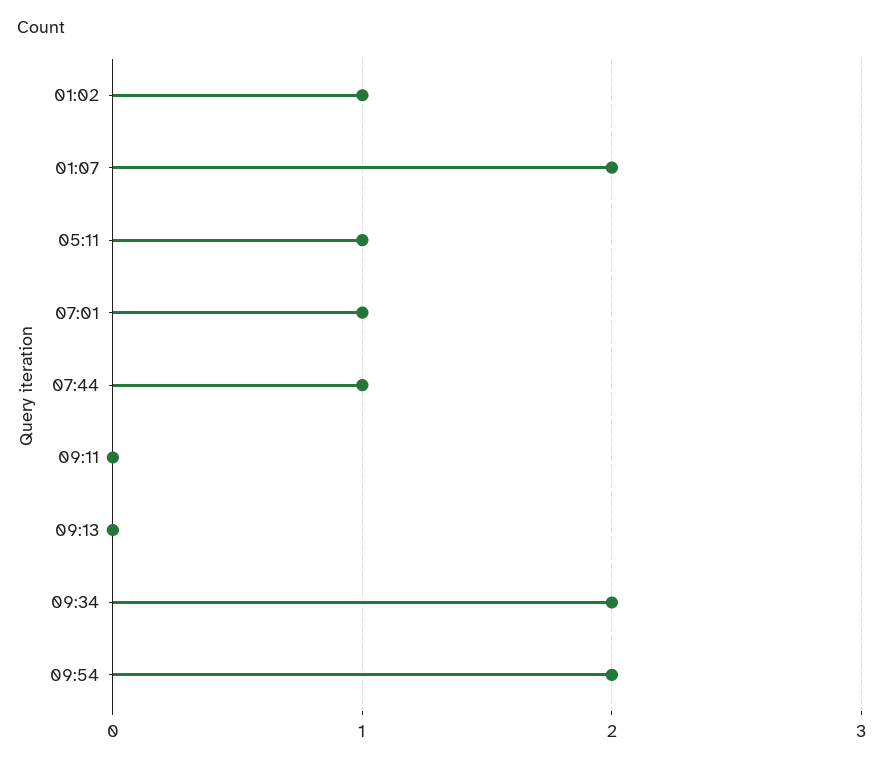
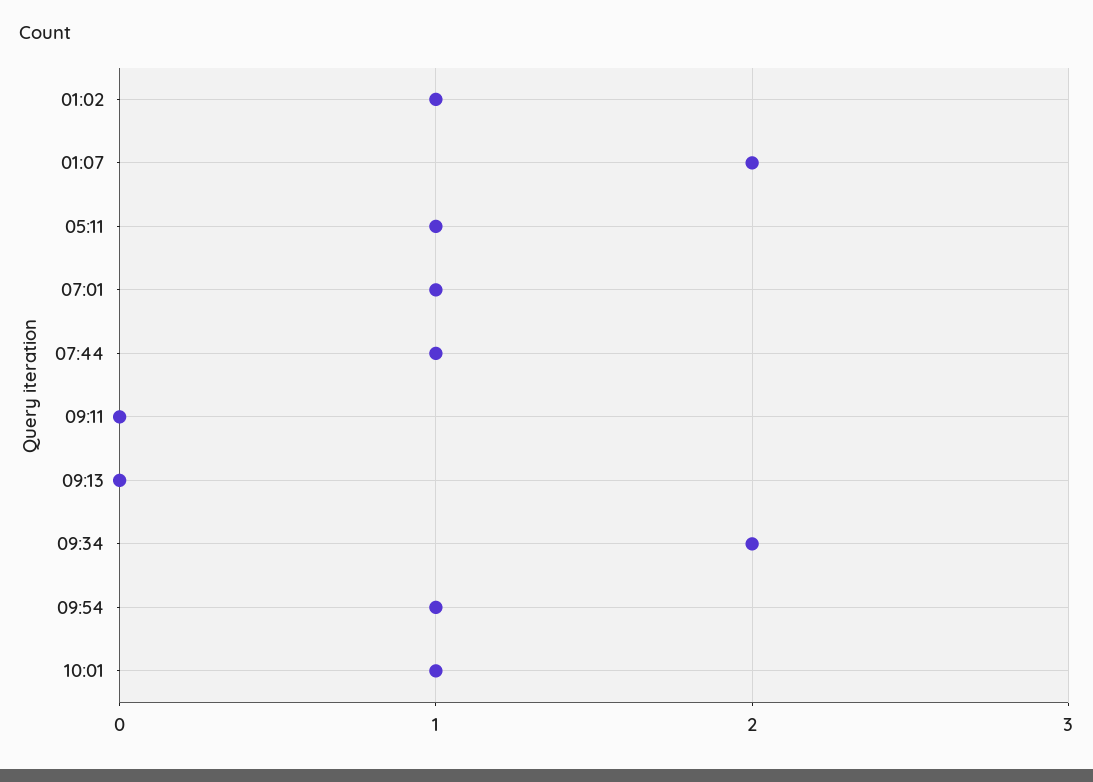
09:54: 2 -> 1
10:01: none -> 1

